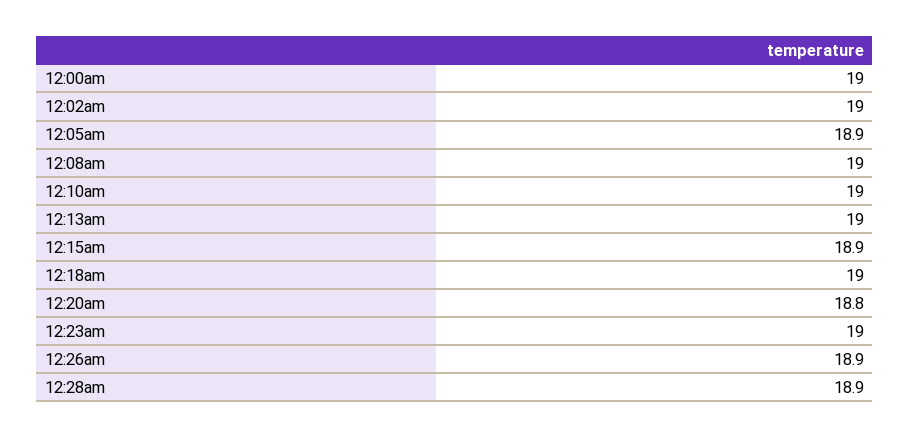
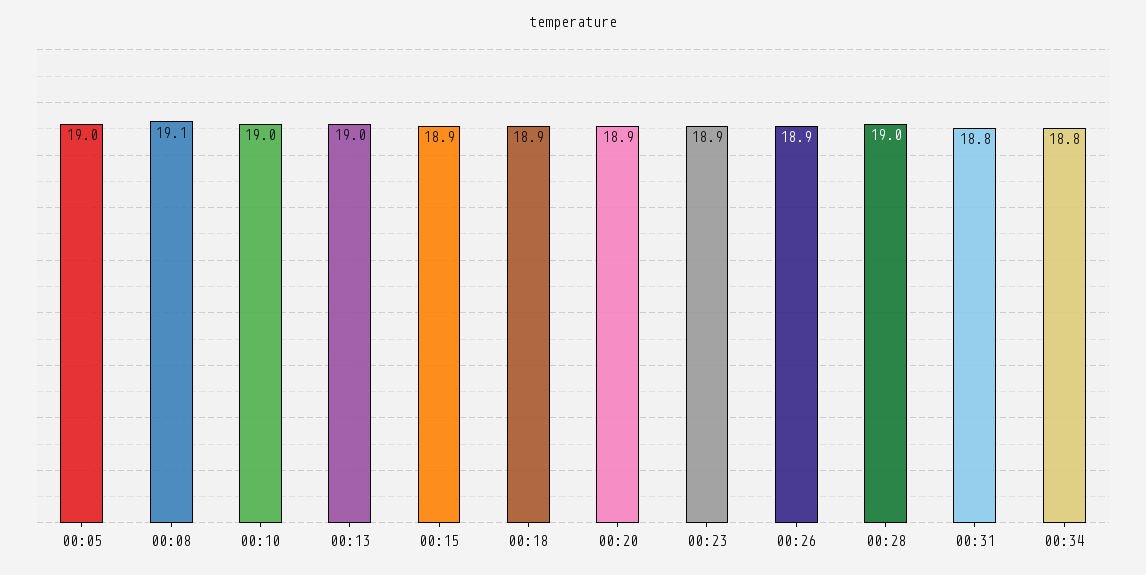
12:00am: 19 -> none
12:02am: 19 -> none
12:05am: 18.9 -> 19
12:08am: 19 -> 19.1
12:18am: 19 -> 18.9
12:20am: 18.8 -> 18.9
12:23am: 19 -> 18.9
12:28am: 18.9 -> 19
00:31: none -> 18.8
00:34: none -> 18.8

